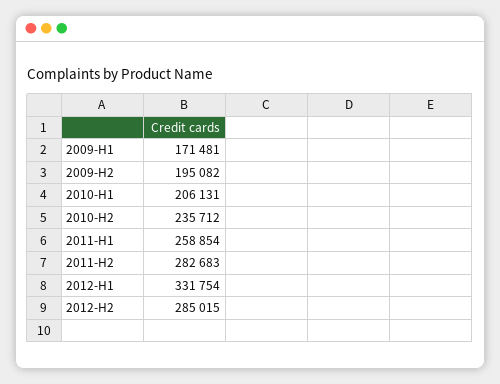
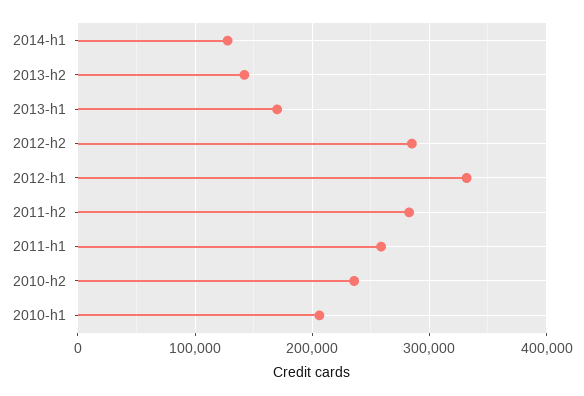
2009-H1: 171481 -> none
2009-H2: 195082 -> none
2014-h1: none -> 130000
2013-h2: none -> 140000
2013-h1: none -> 170000

